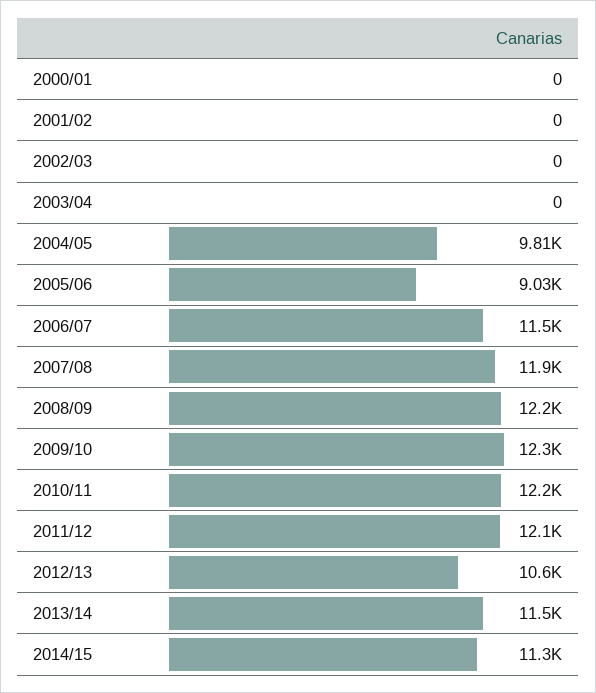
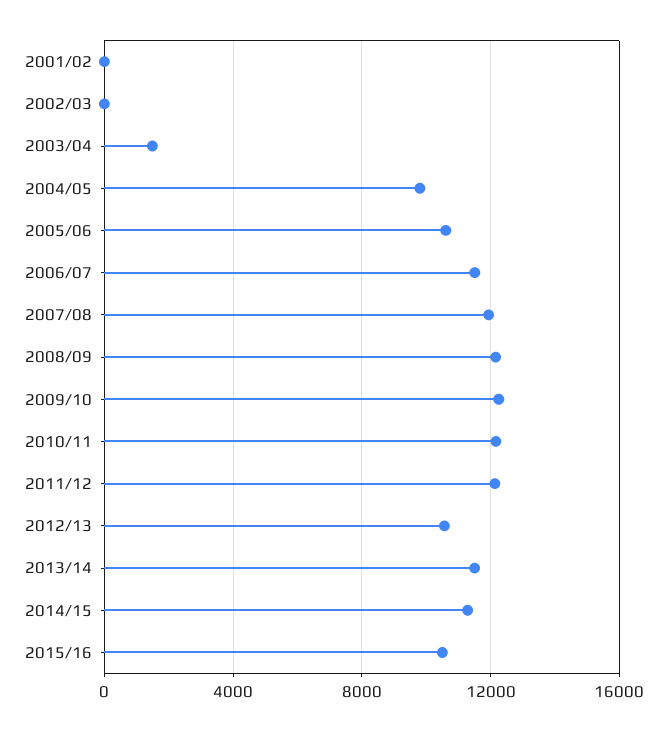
2000/01: 0 -> none
2003/04: 0 -> 1500
2005/06: 9030 -> 10500
2015/16: none -> 10500

